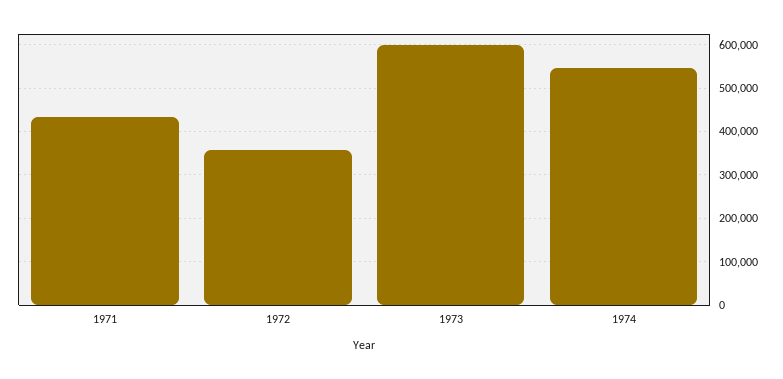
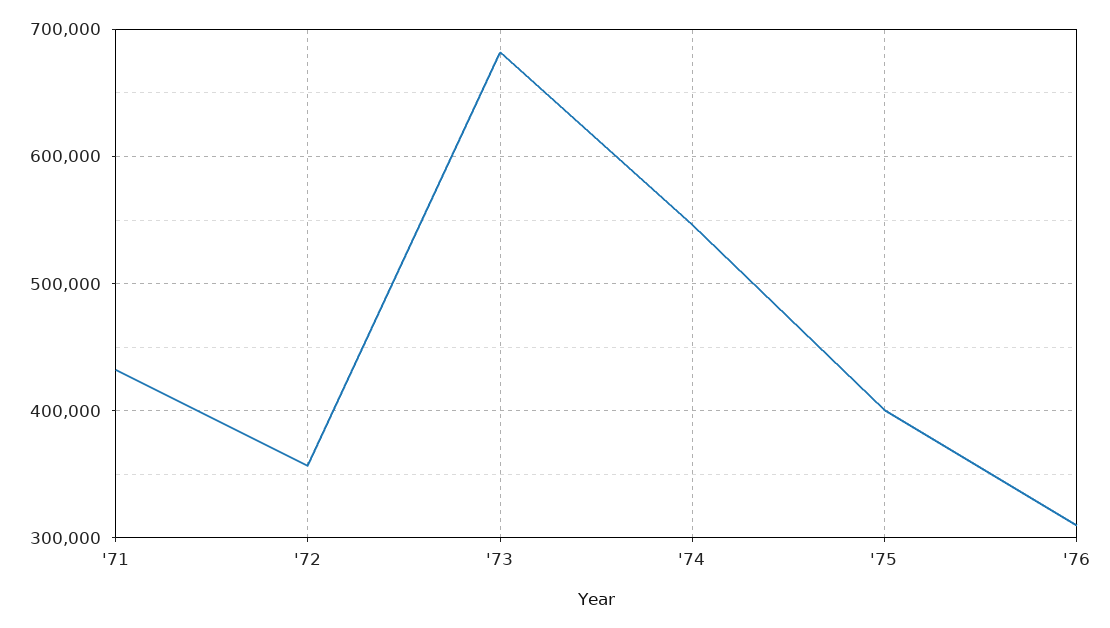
1973: 600000 -> 680000
'75: none -> 400000
'76: none -> 310000

